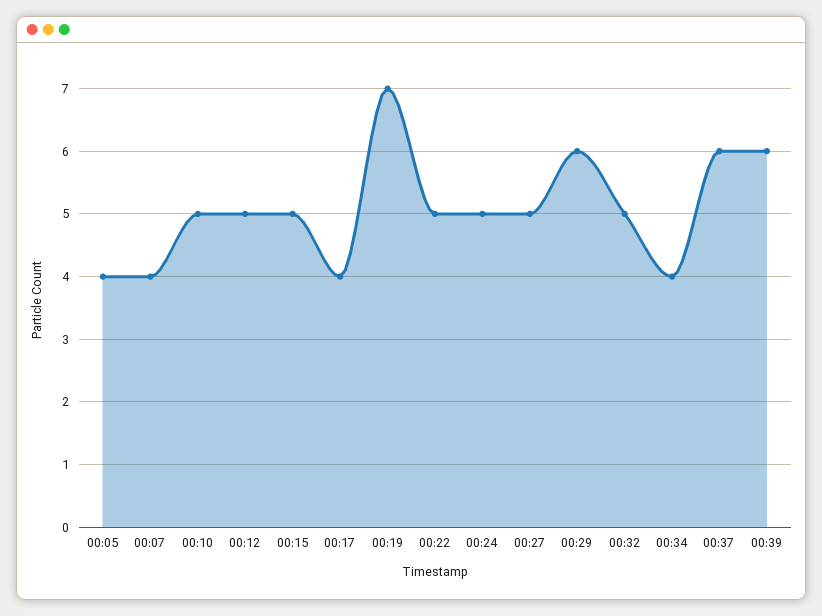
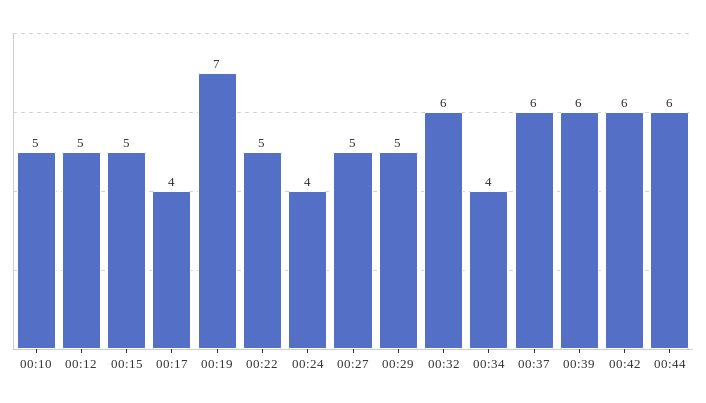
00:05: 4 -> none
00:07: 4 -> none
00:24: 5 -> 4
00:29: 6 -> 5
00:32: 5 -> 6
00:42: none -> 6
00:44: none -> 6

